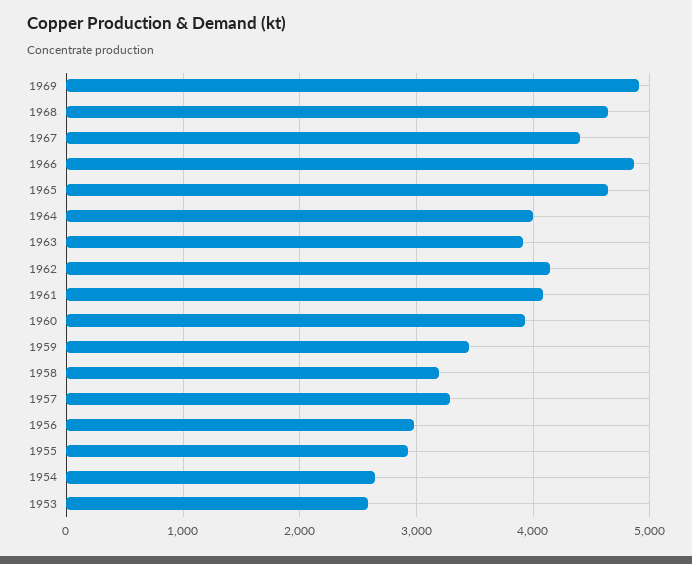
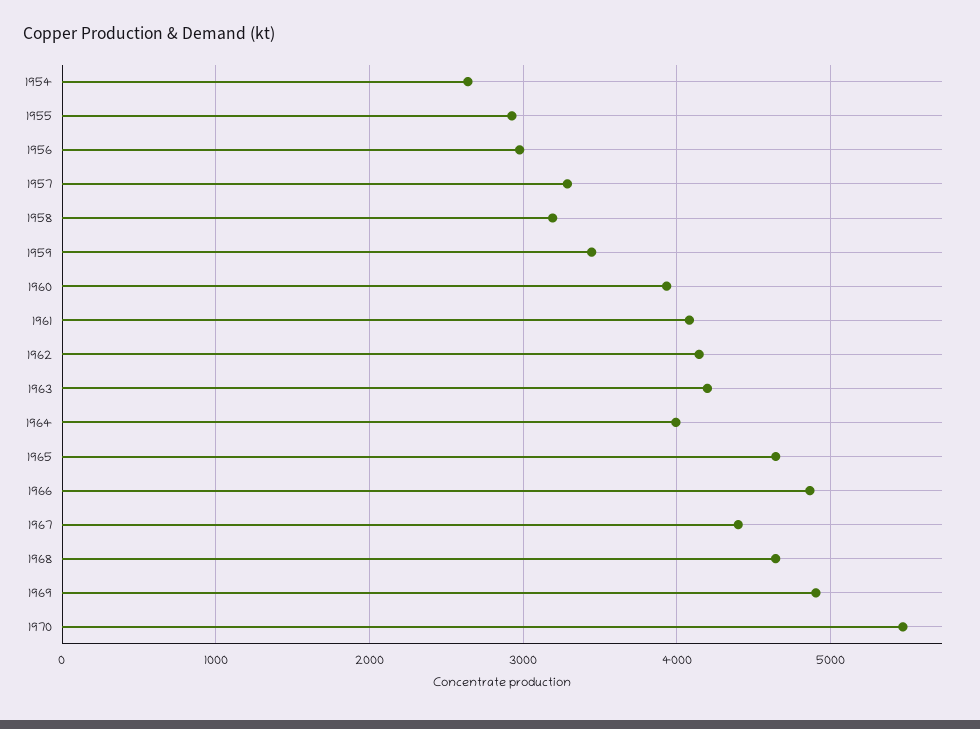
1963: 3900 -> 4200
1953: 2600 -> none
1970: none -> 5500

